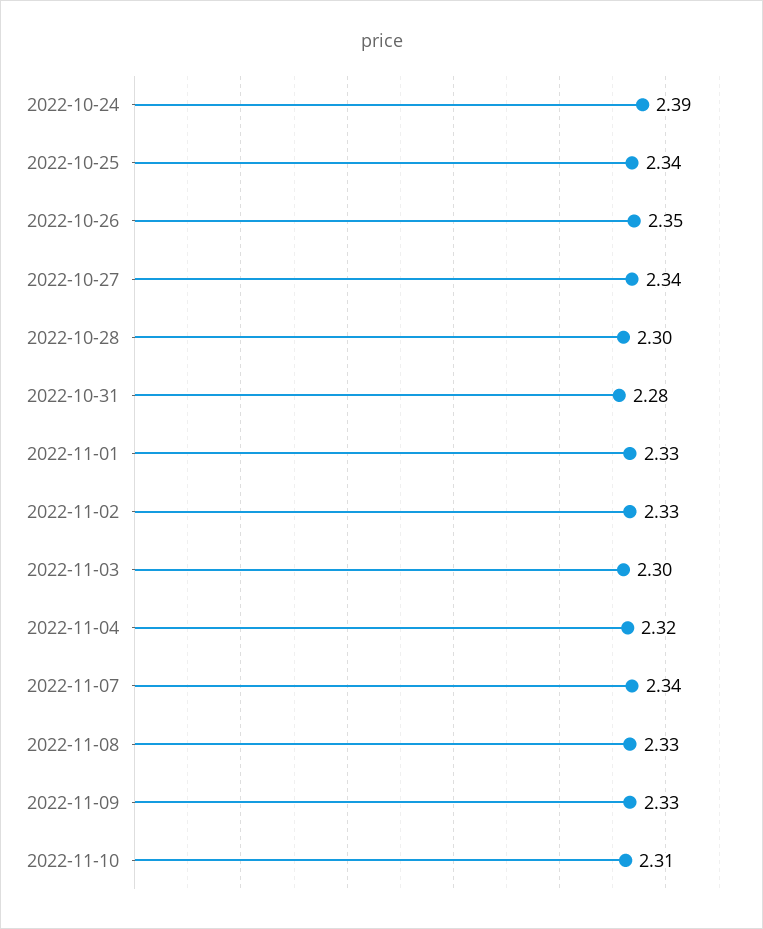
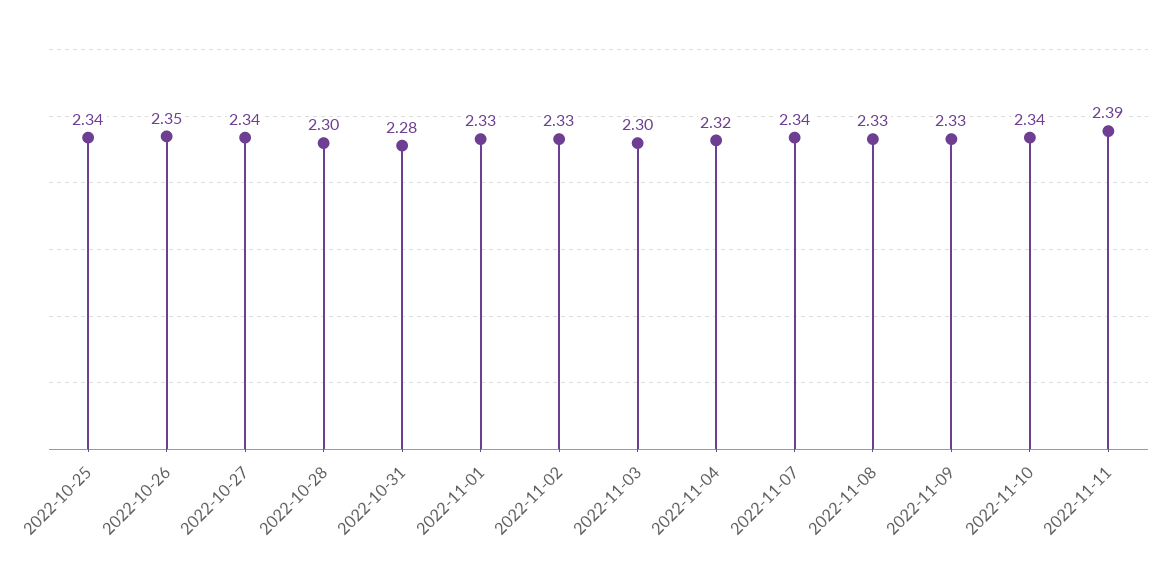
2022-10-24: 2.39 -> none
2022-11-10: 2.31 -> 2.34
2022-11-11: none -> 2.39

